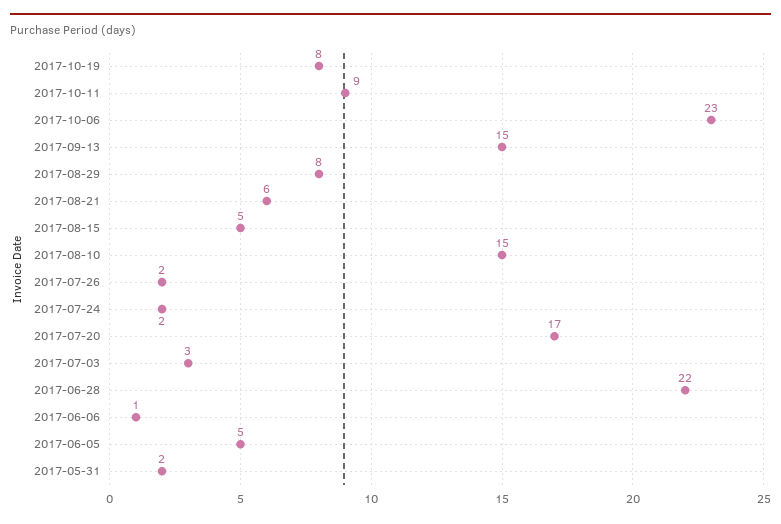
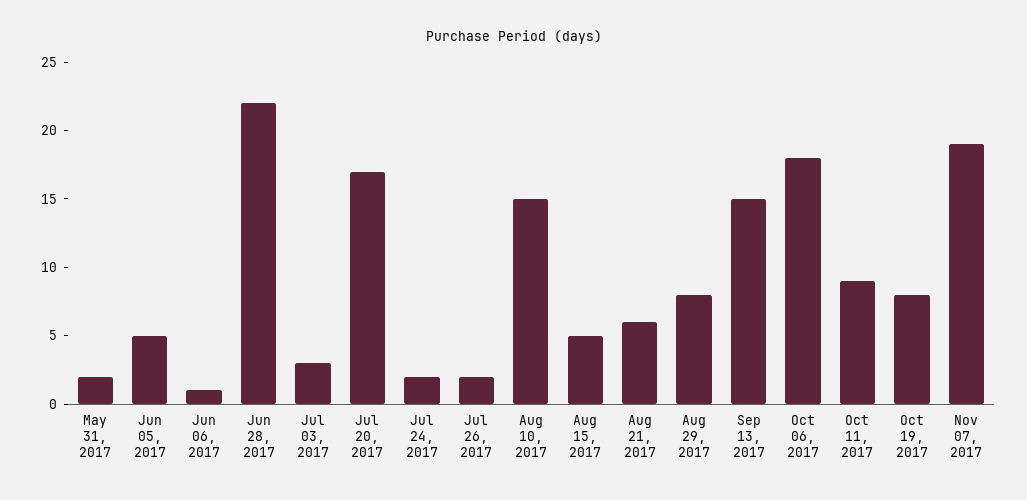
2017-10-06: 23 -> 18
Nov 07, 2017: none -> 19

